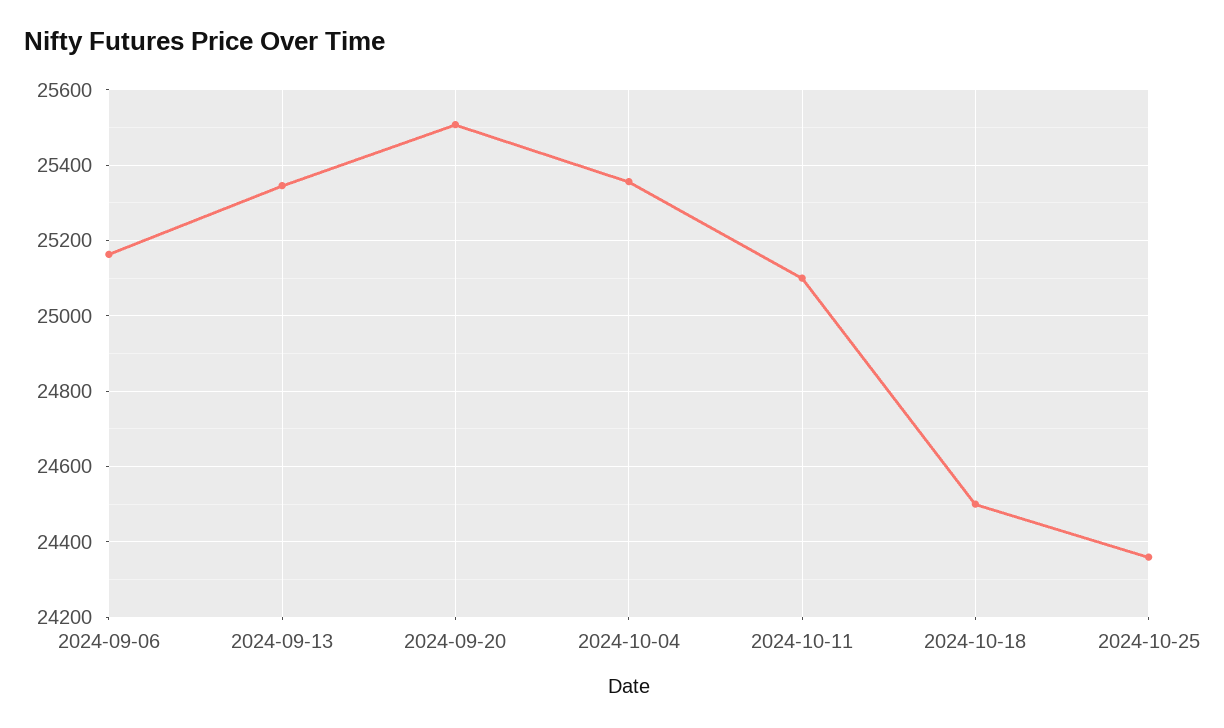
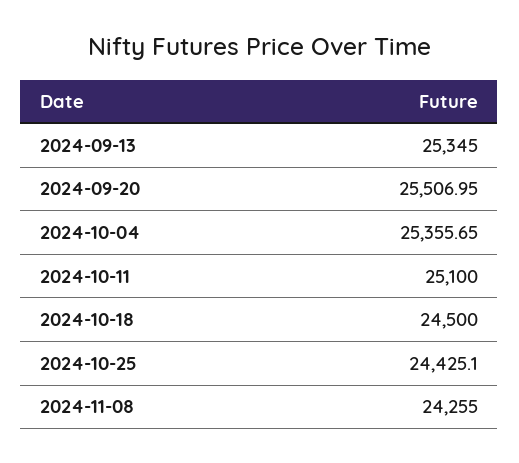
2024-09-06: 25160 -> none
2024-10-25: 24360 -> 24425.1
2024-11-08: none -> 24255

